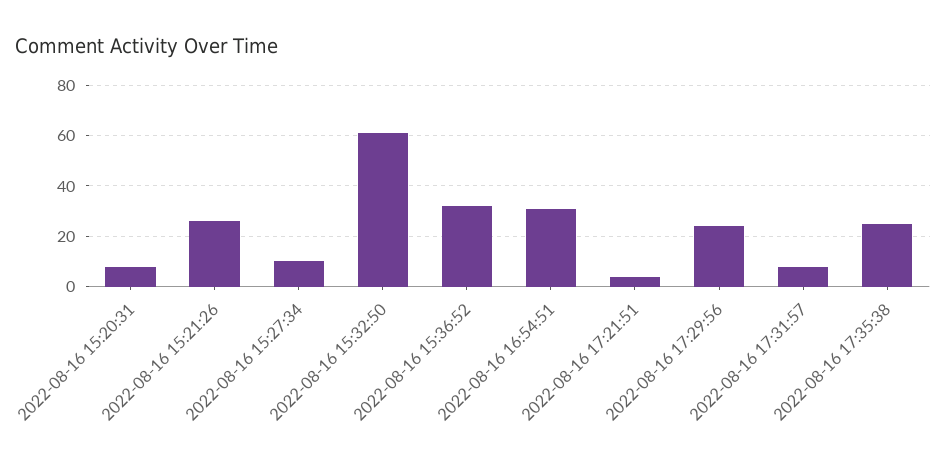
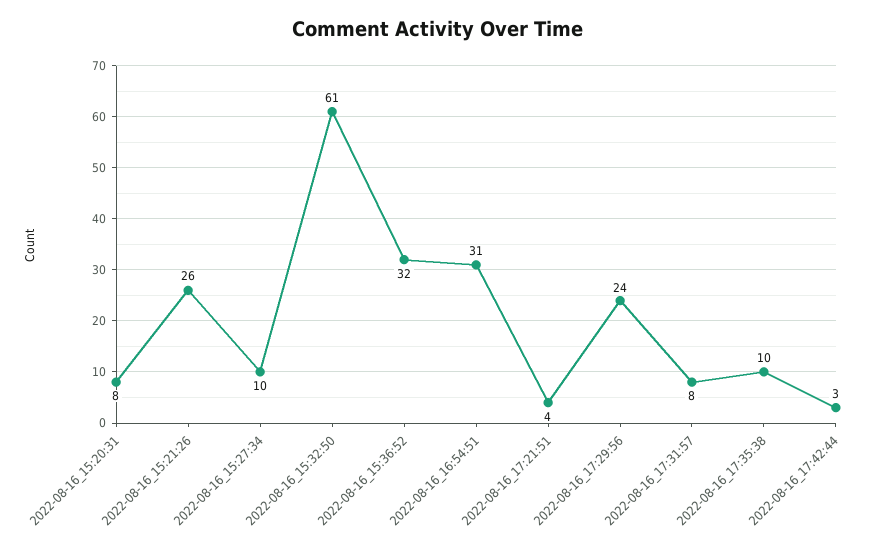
2022-08-16 17:35:38: 25 -> 10
2022-08-16_17:42:44: none -> 3

